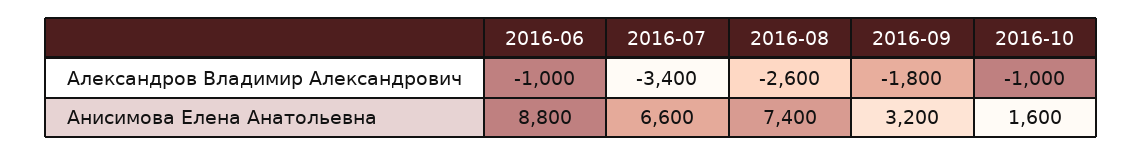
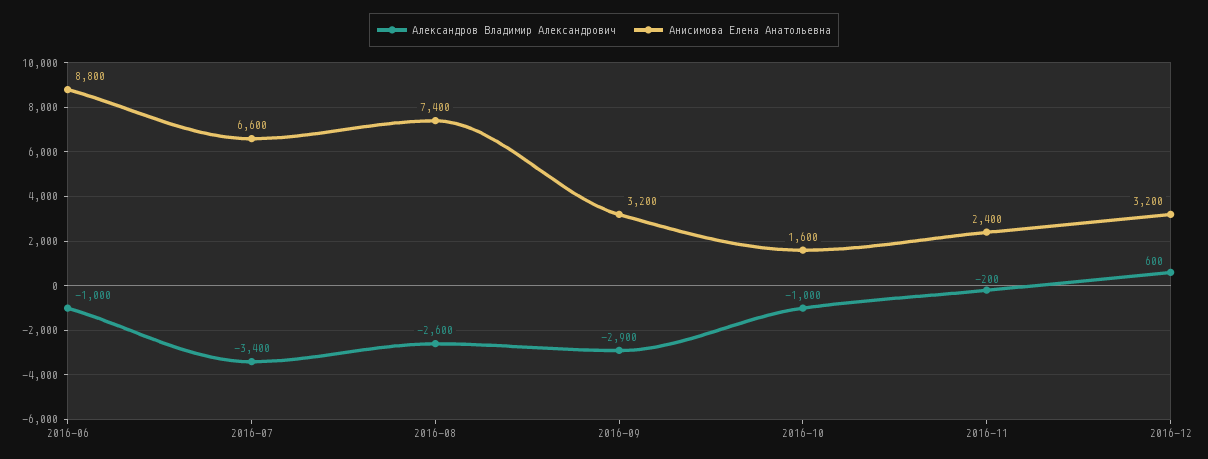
Александров Владимир Александрович, 2016-09: -1800 -> -2900
Александров Владимир Александрович, 2016-11: none -> -200
Анисимова Елена Анатольевна, 2016-11: none -> 2400
Александров Владимир Александрович, 2016-12: none -> 600
Анисимова Елена Анатольевна, 2016-12: none -> 3200

